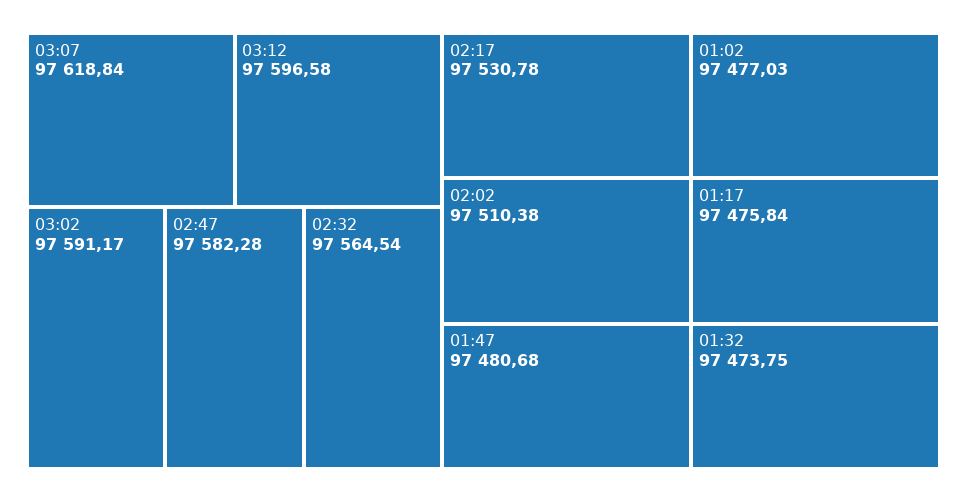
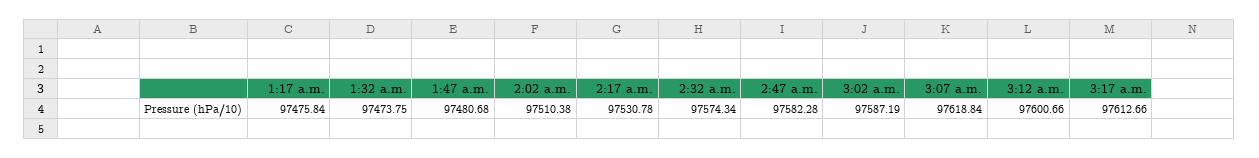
03:12: 97596.58 -> 97600.66
03:02: 97591.17 -> 97587.19
02:32: 97564.54 -> 97574.34
01:02: 97477.03 -> none
3:17 a.m.: none -> 97612.66

